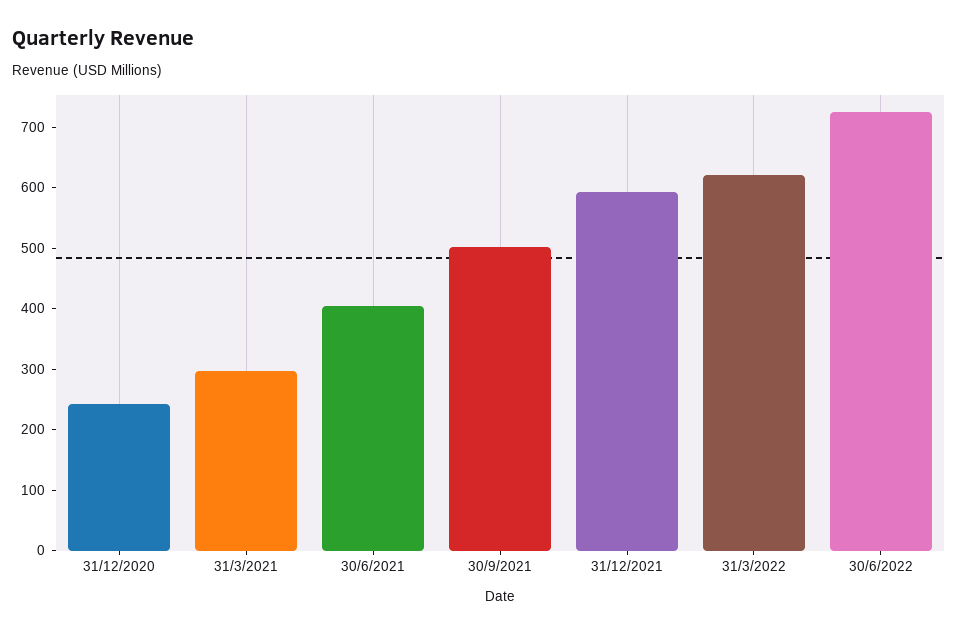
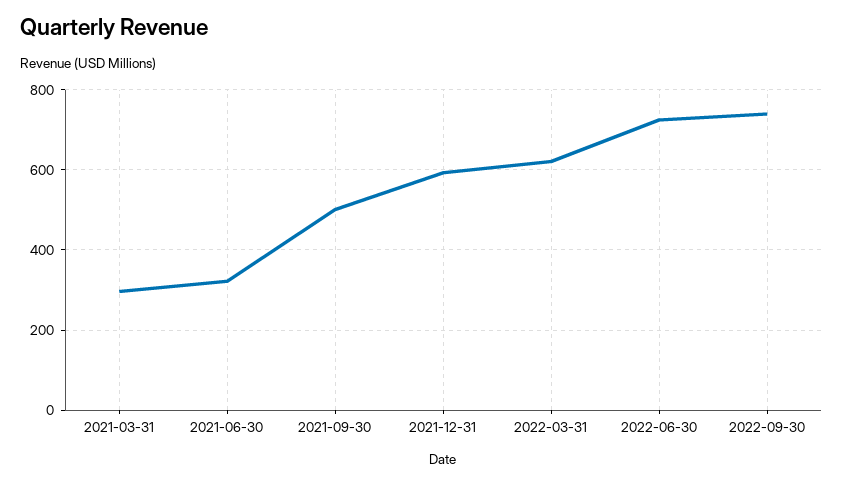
31/12/2020: 240 -> none
30/6/2021: 400 -> 320
2022-09-30: none -> 740

